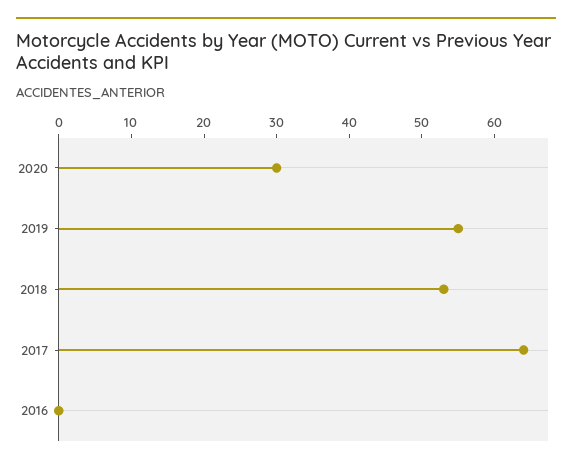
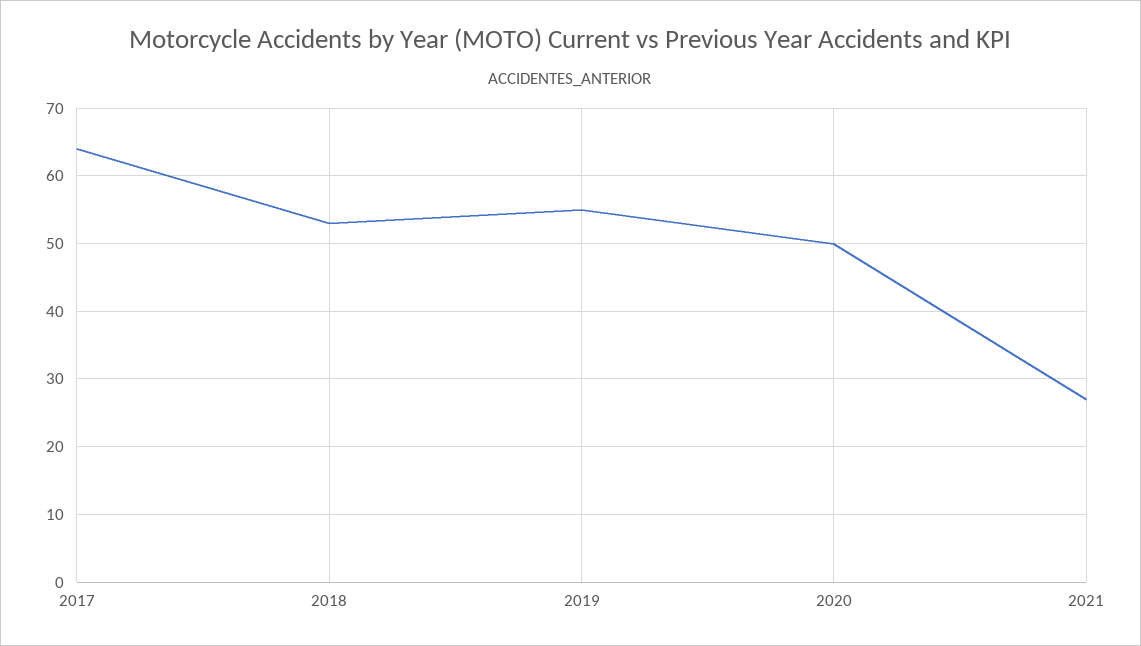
2020: 30 -> 50
2016: 0 -> none
2021: none -> 27

